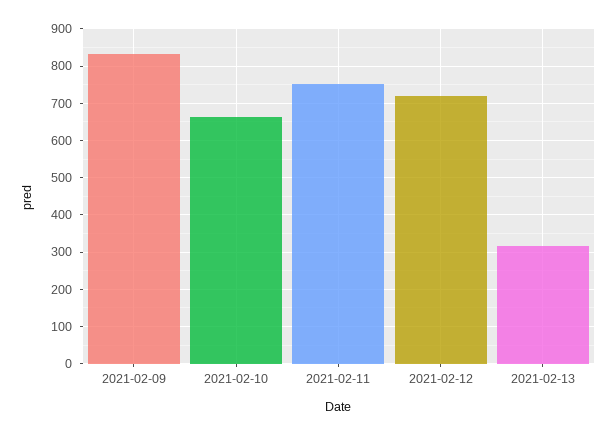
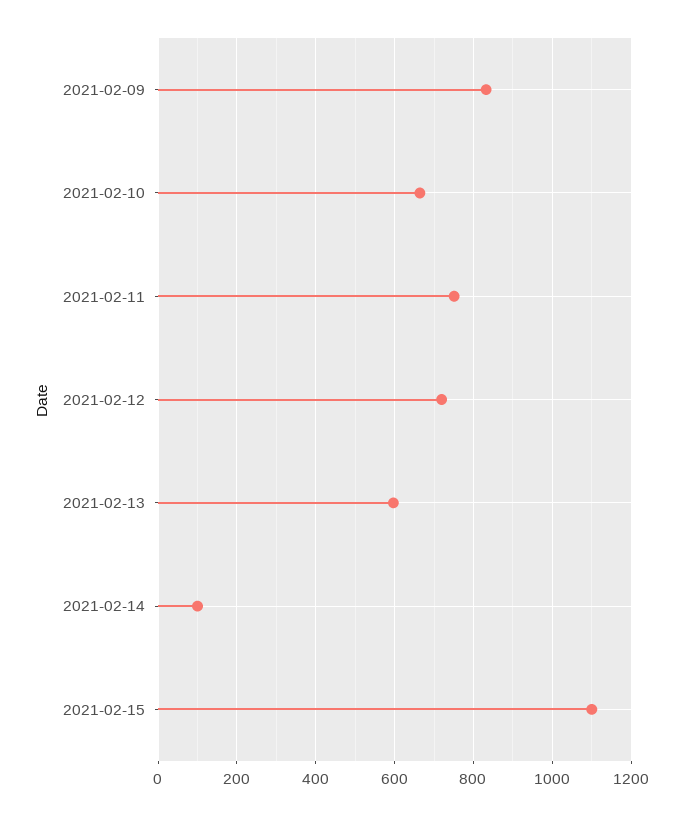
2021-02-13: 320 -> 600
2021-02-14: none -> 100
2021-02-15: none -> 1100

